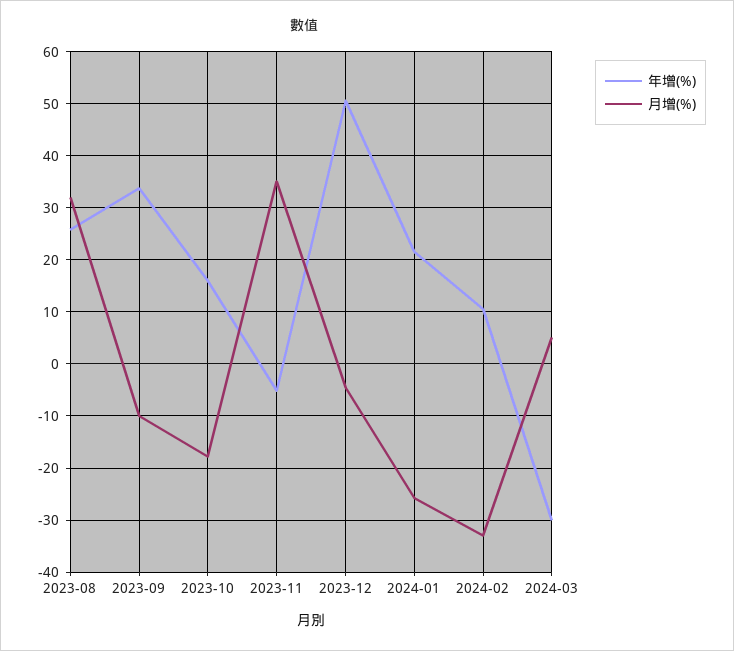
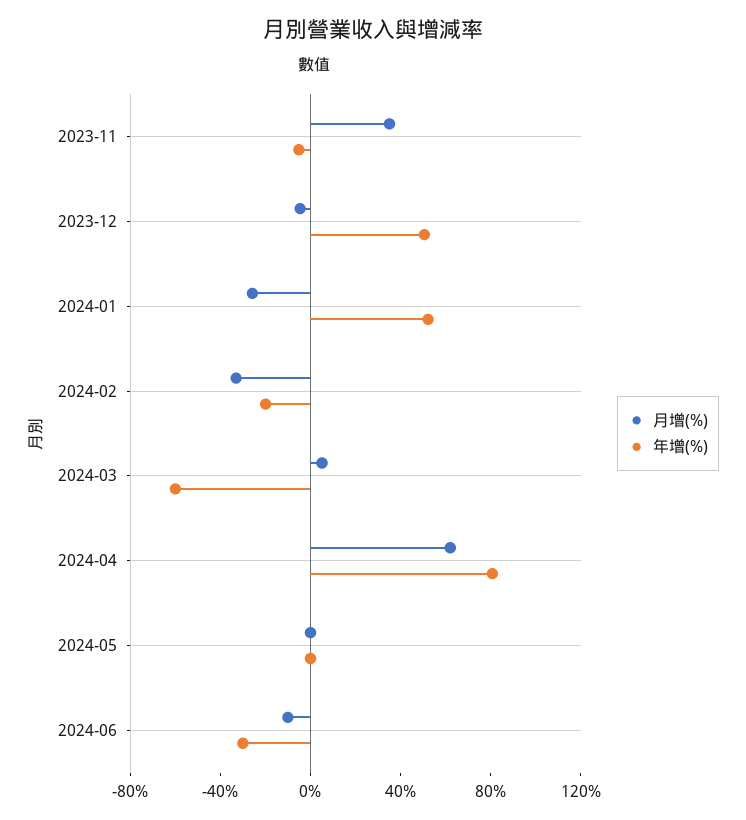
年增(%), 2023-08: 26 -> none
月增(%), 2023-08: 32 -> none
年增(%), 2023-09: 34 -> none
月增(%), 2023-09: -10 -> none
年增(%), 2023-10: 16 -> none
月增(%), 2023-10: -18 -> none
年增(%), 2024-01: 22 -> 50
年增(%), 2024-02: 10 -> -20
年增(%), 2024-03: -30 -> -60
月增(%), 2024-04: none -> 60
年增(%), 2024-04: none -> 80
月增(%), 2024-05: none -> 0
年增(%), 2024-05: none -> 0
月增(%), 2024-06: none -> -10
年增(%), 2024-06: none -> -30

